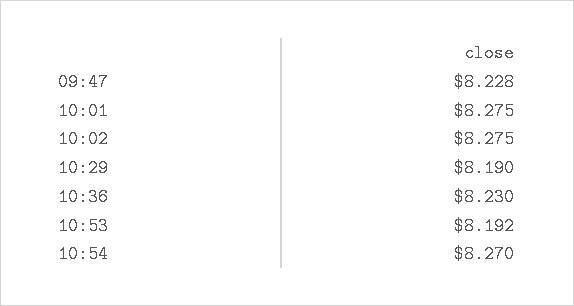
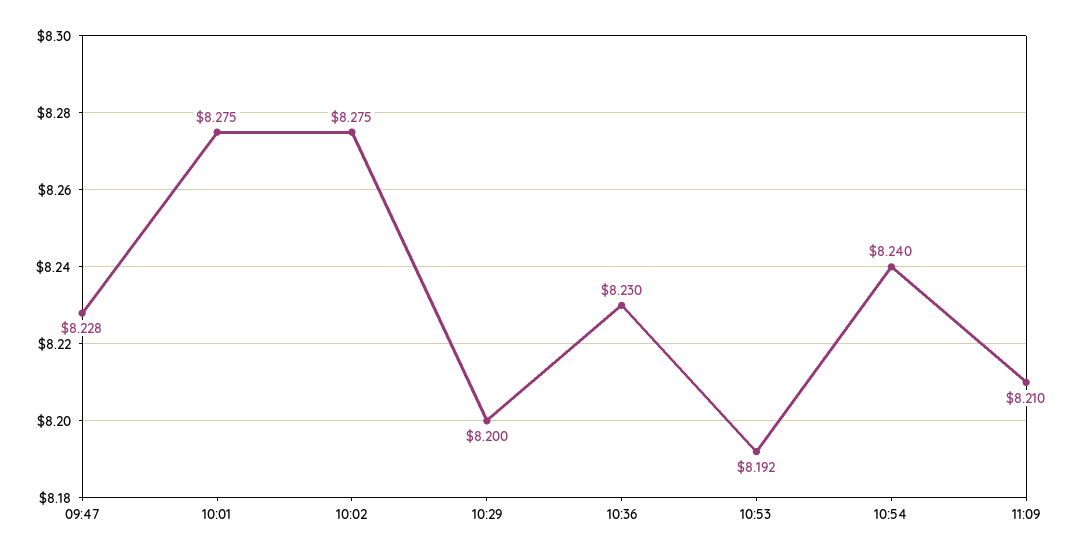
10:29: 8.19 -> 8.2
10:54: 8.27 -> 8.24
11:09: none -> 8.21

